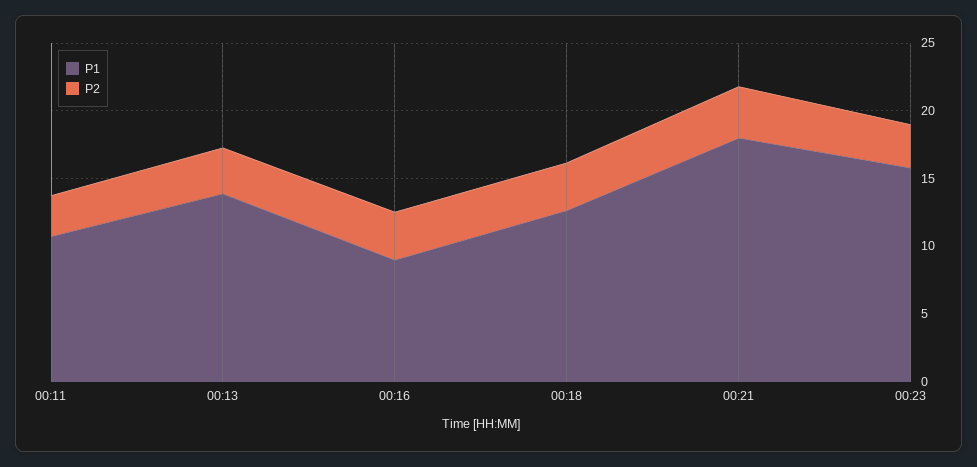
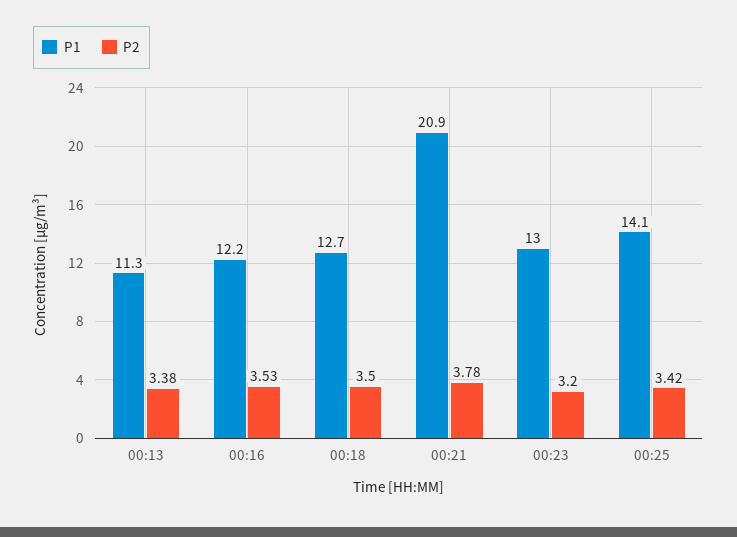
P1, 00:11: 11 -> none
P2, 00:11: 3 -> none
P1, 00:13: 14 -> 11.3
P1, 00:16: 9 -> 12.2
P1, 00:21: 18 -> 20.9
P1, 00:23: 16 -> 13
P1, 00:25: none -> 14.1
P2, 00:25: none -> 3.42

